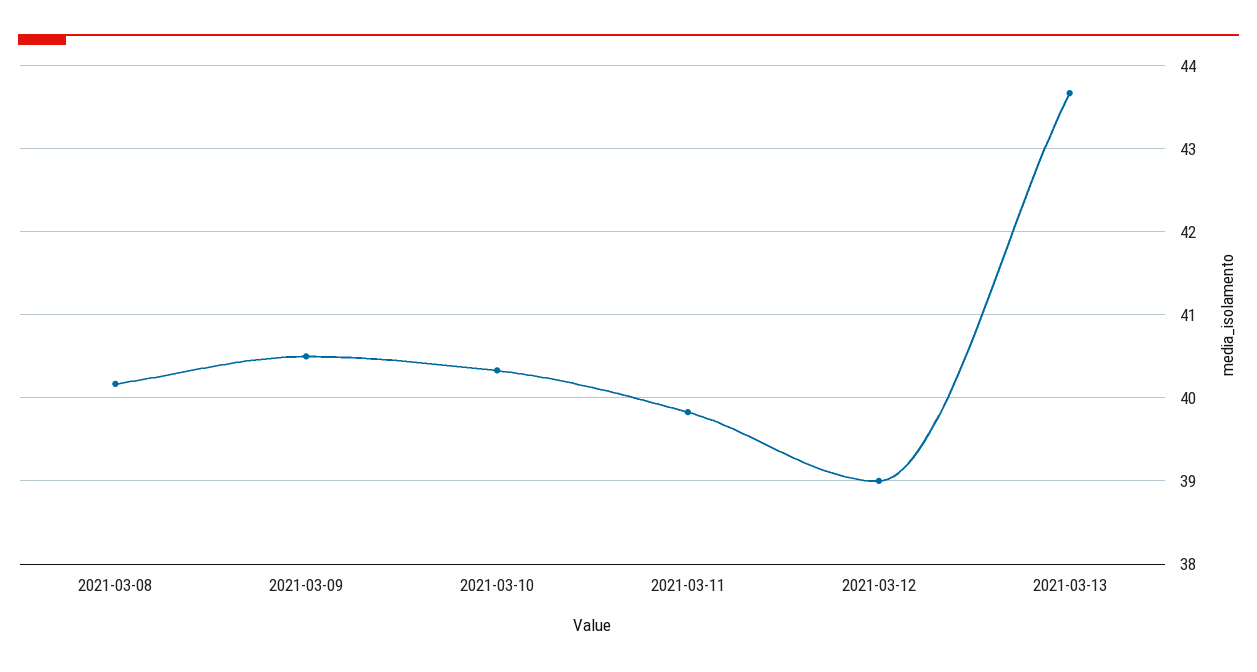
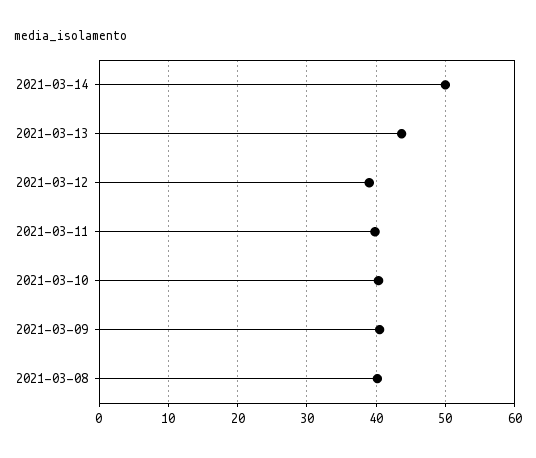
2021-03-14: none -> 50

